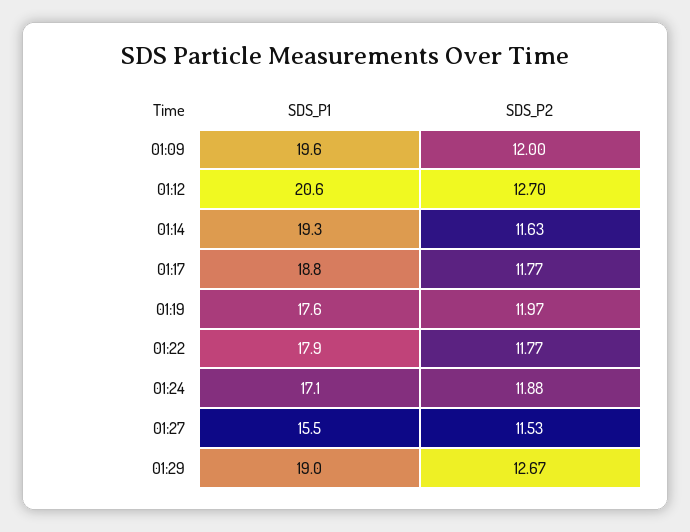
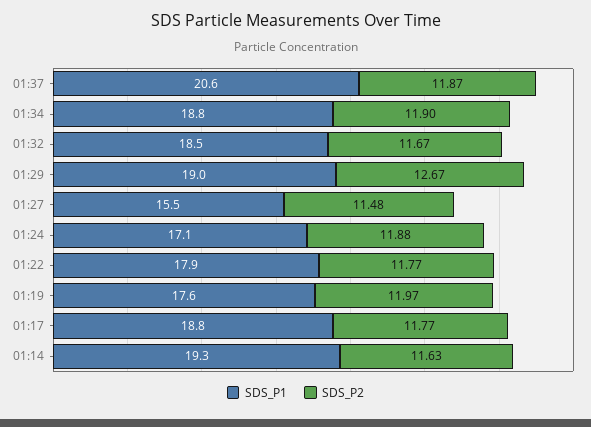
SDS_P1, 01:09: 19.6 -> none
SDS_P2, 01:09: 12 -> none
SDS_P1, 01:12: 20.6 -> none
SDS_P2, 01:12: 12.7 -> none
SDS_P2, 01:27: 11.53 -> 11.48
SDS_P1, 01:37: none -> 20.6
SDS_P2, 01:37: none -> 11.87
SDS_P1, 01:34: none -> 18.8
SDS_P2, 01:34: none -> 11.9
SDS_P1, 01:32: none -> 18.5
SDS_P2, 01:32: none -> 11.67

